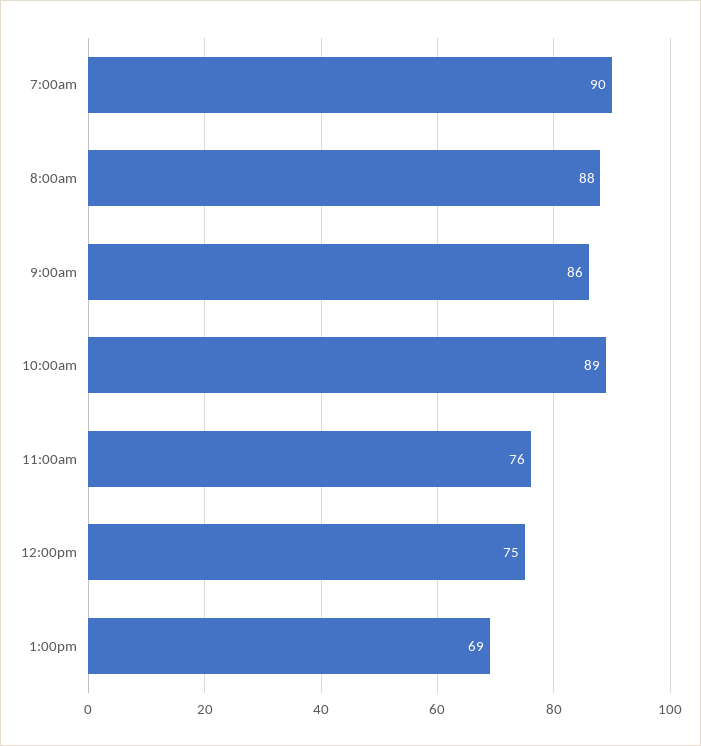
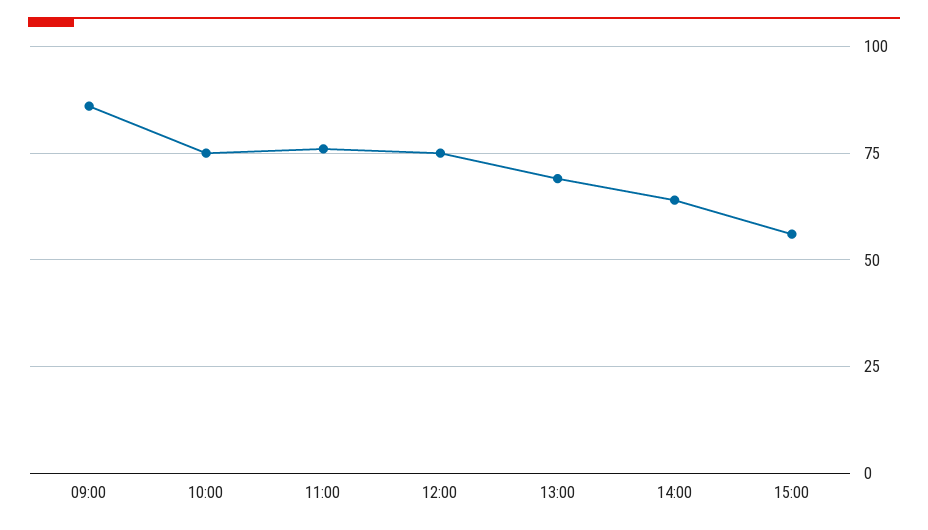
7:00am: 90 -> none
8:00am: 88 -> none
10:00am: 89 -> 75
14:00: none -> 65
15:00: none -> 55

